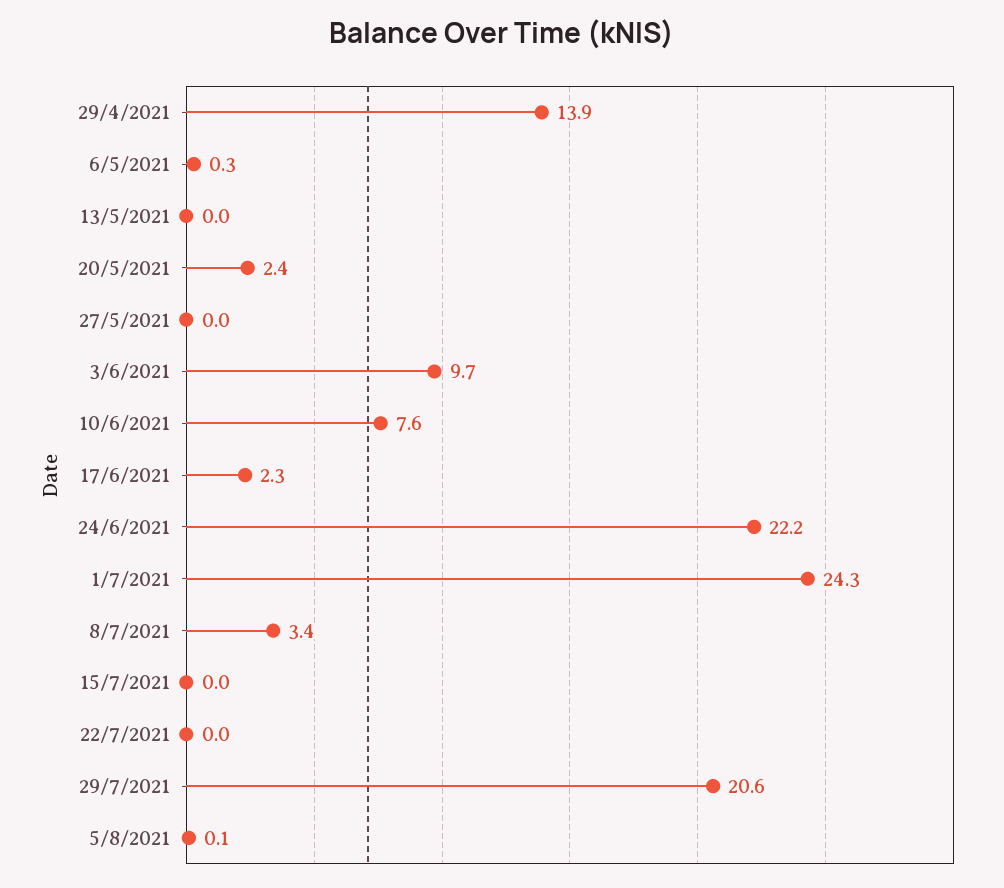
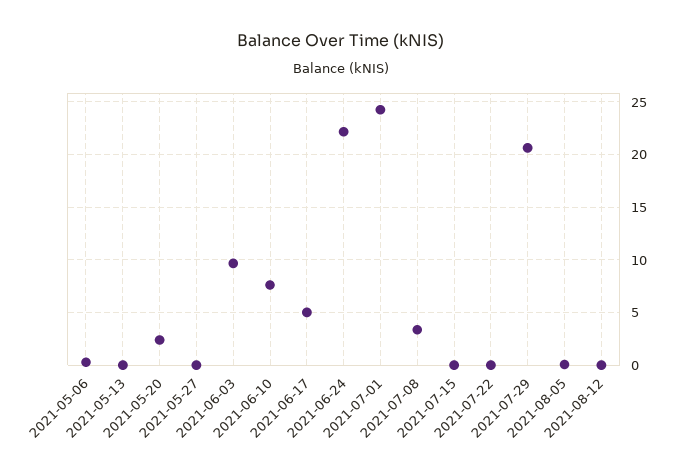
29/4/2021: 13.9 -> none
17/6/2021: 2.3 -> 5
2021-08-12: none -> 0

